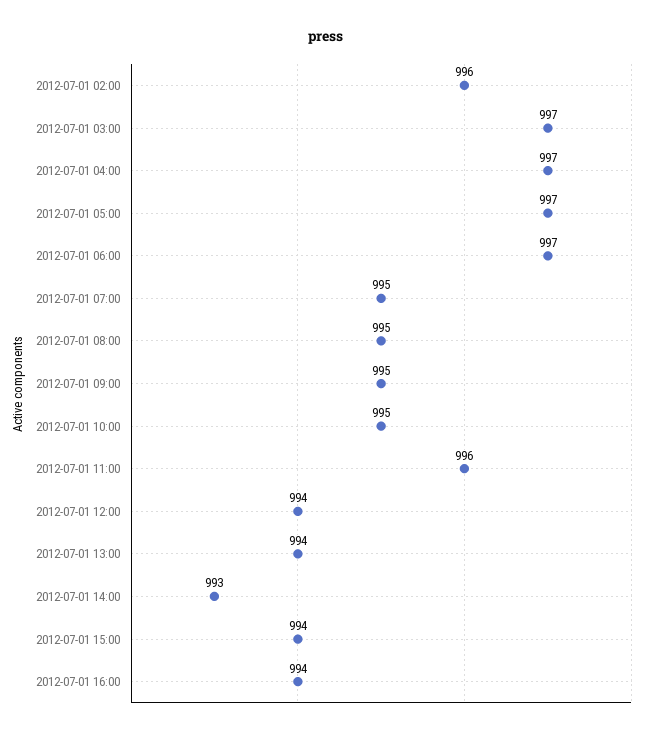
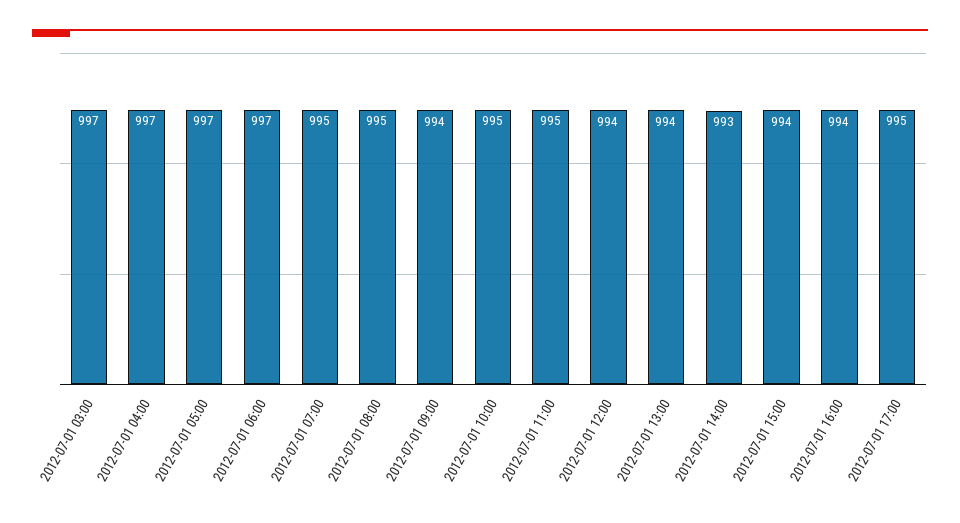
2012-07-01 02:00: 996 -> none
2012-07-01 09:00: 995 -> 994
2012-07-01 11:00: 996 -> 995
2012-07-01 17:00: none -> 995

